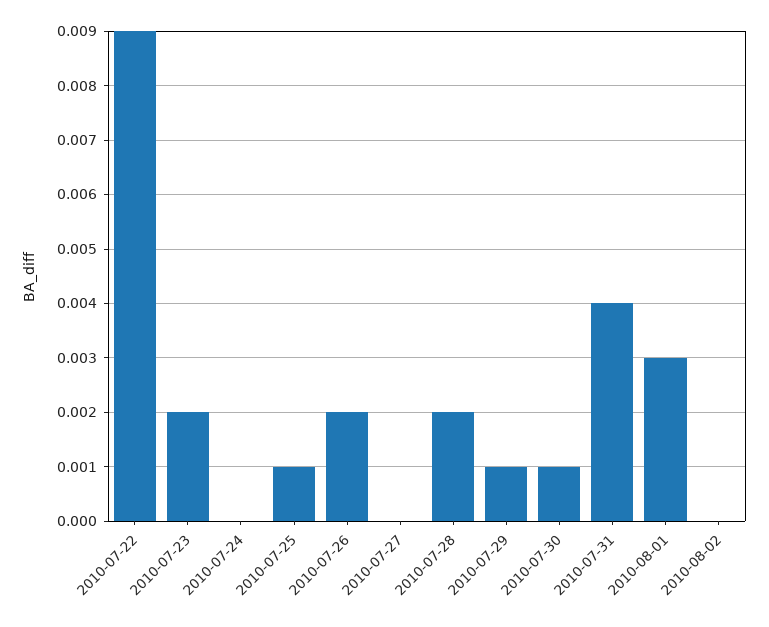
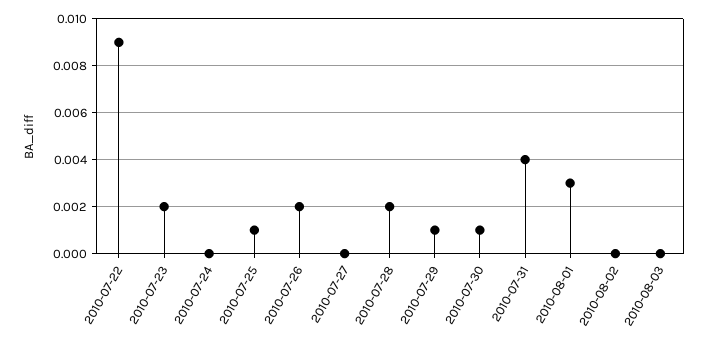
2010-08-03: none -> 0

